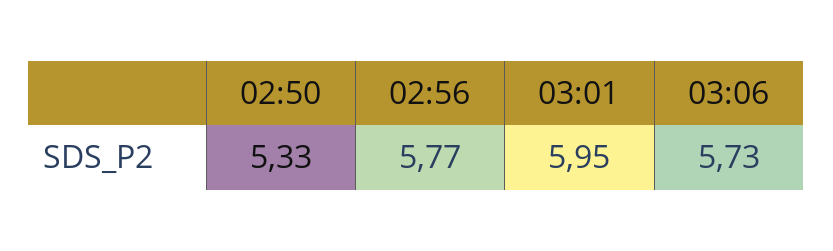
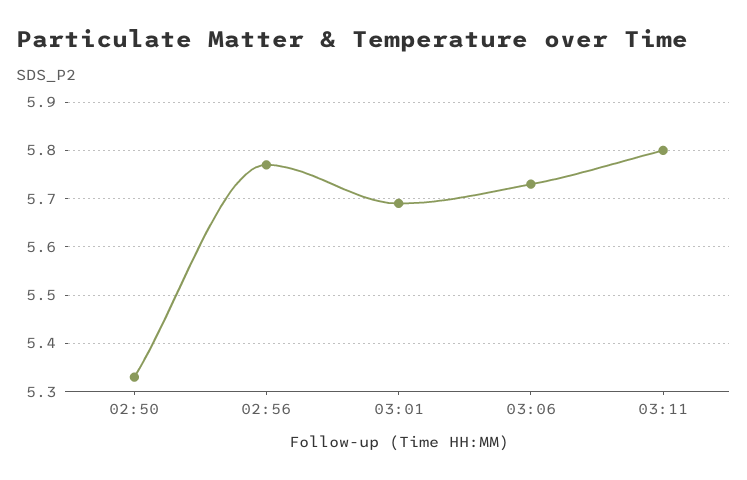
03:01: 5.95 -> 5.7
03:11: none -> 5.8

